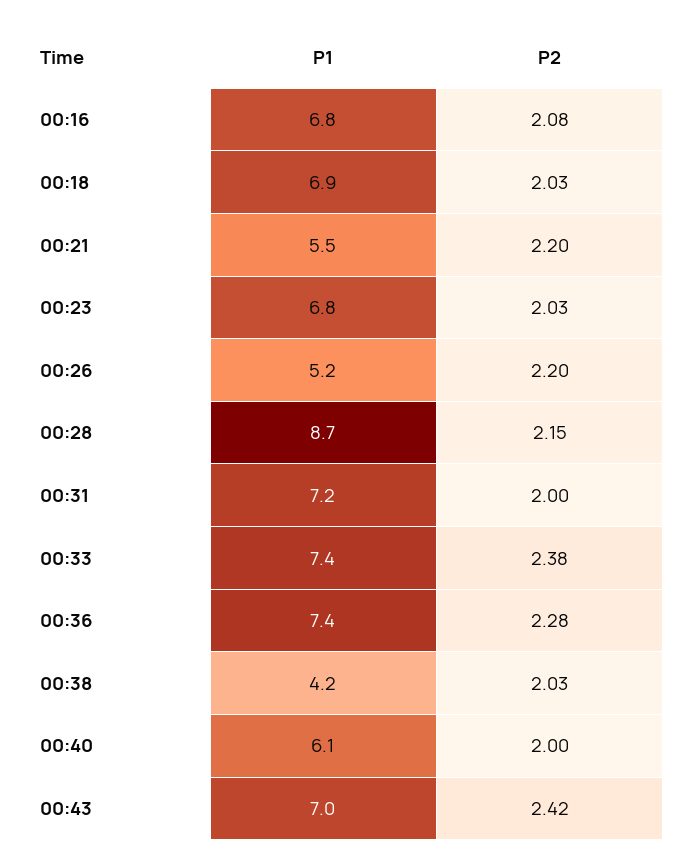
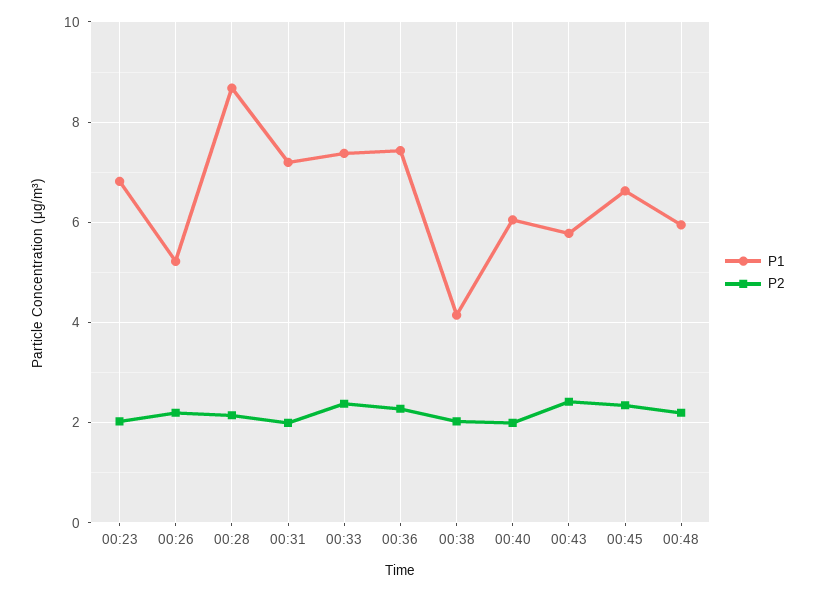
P1, 00:16: 6.8 -> none
P2, 00:16: 2.08 -> none
P1, 00:18: 6.9 -> none
P2, 00:18: 2.03 -> none
P1, 00:21: 5.5 -> none
P2, 00:21: 2.2 -> none
P1, 00:43: 7 -> 5.8
P1, 00:45: none -> 6.6
P2, 00:45: none -> 2.4
P1, 00:48: none -> 6
P2, 00:48: none -> 2.2

